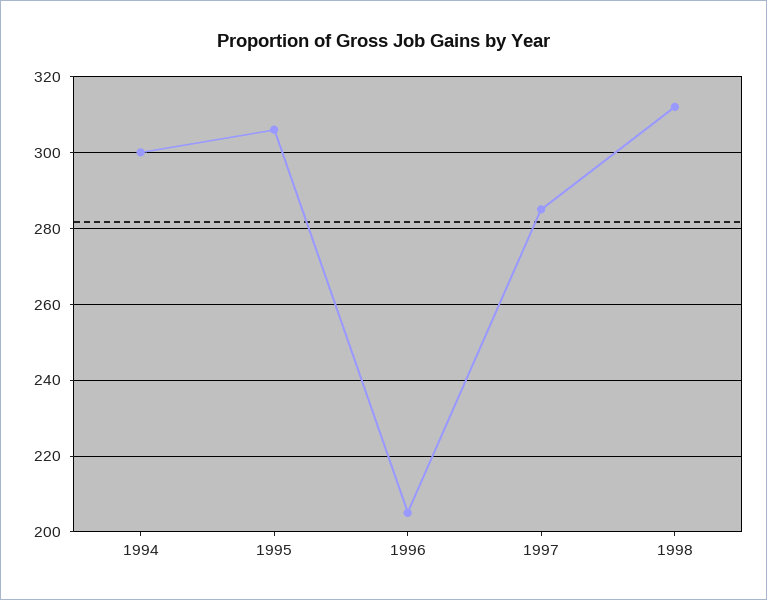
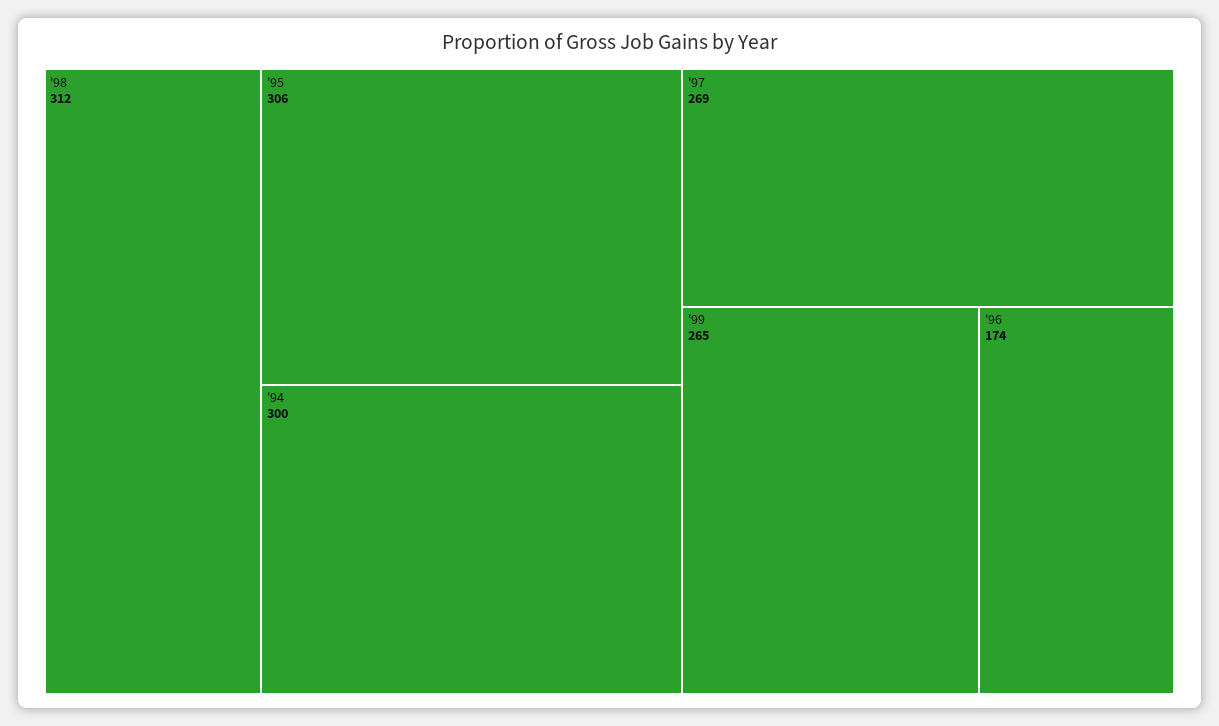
1996: 205 -> 174
1997: 285 -> 269
'99: none -> 265

